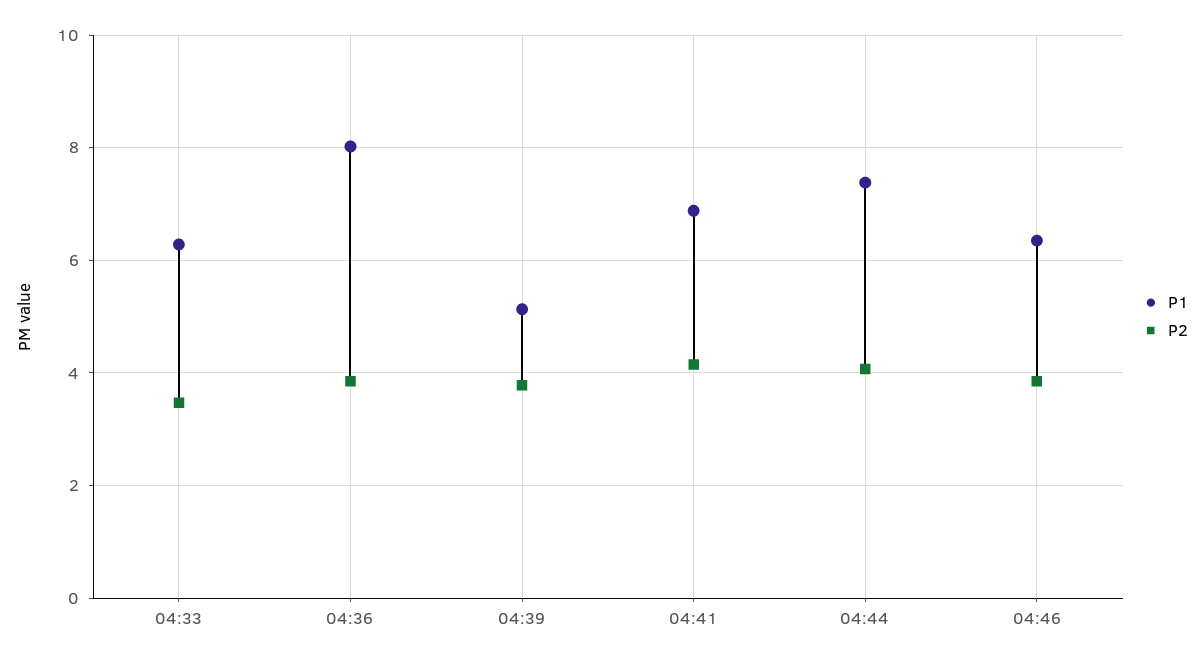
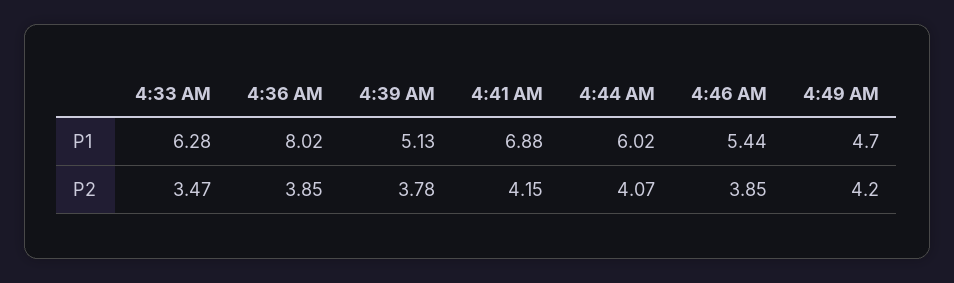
P1, 04:44: 7.4 -> 6.02
P1, 04:46: 6.4 -> 5.44
P1, 4:49 AM: none -> 4.7
P2, 4:49 AM: none -> 4.2

